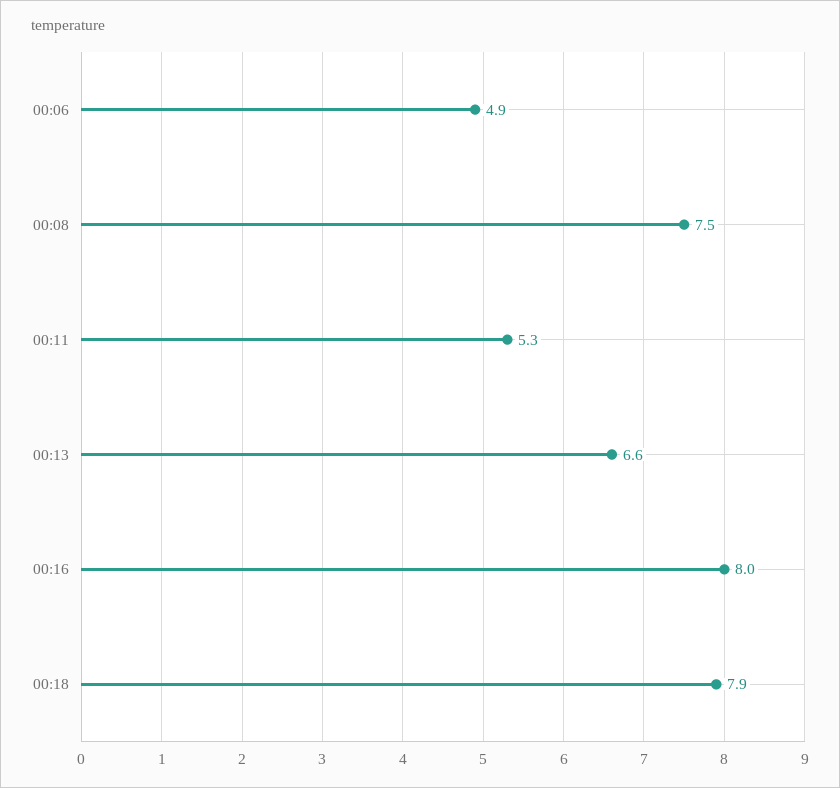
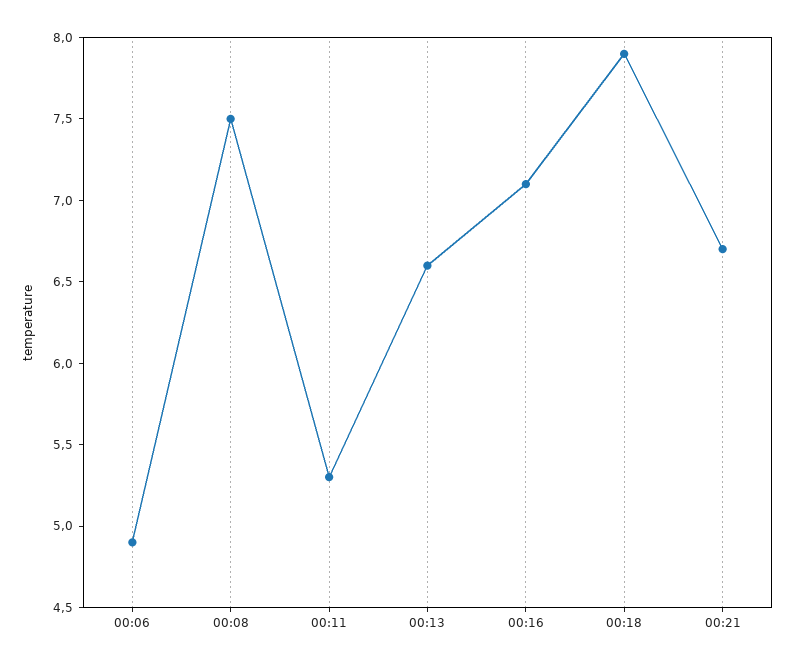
00:16: 8 -> 7.1
00:21: none -> 6.7

